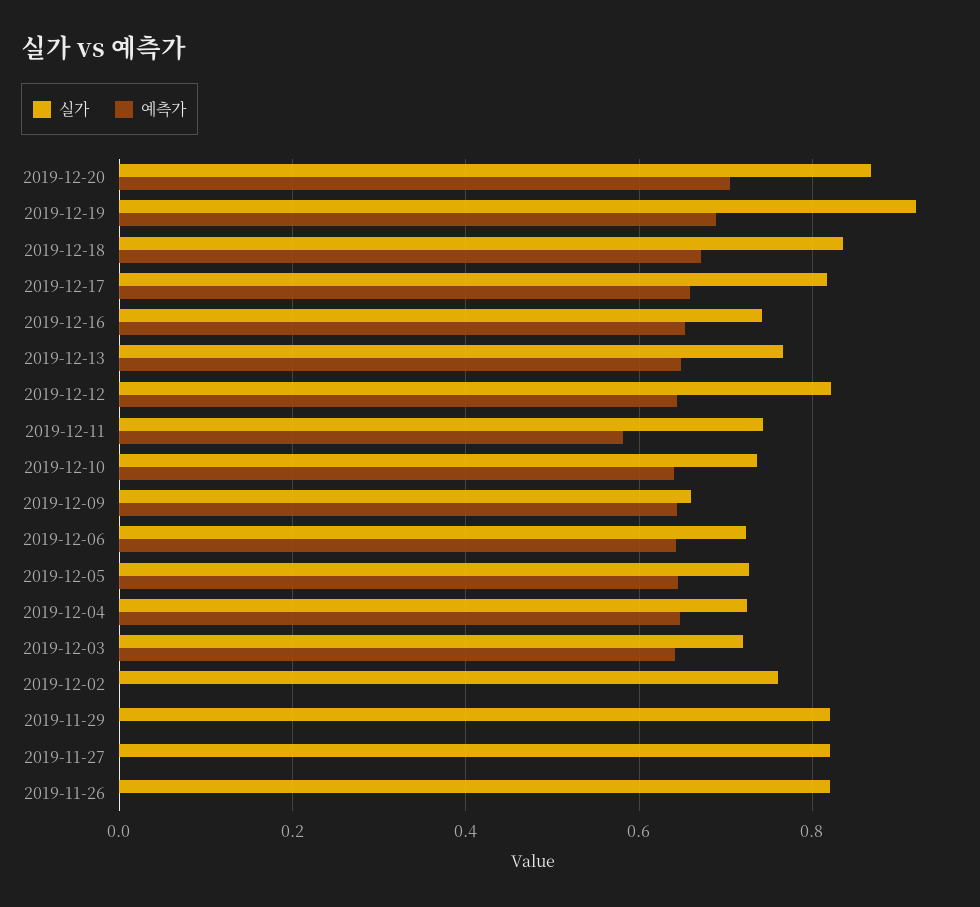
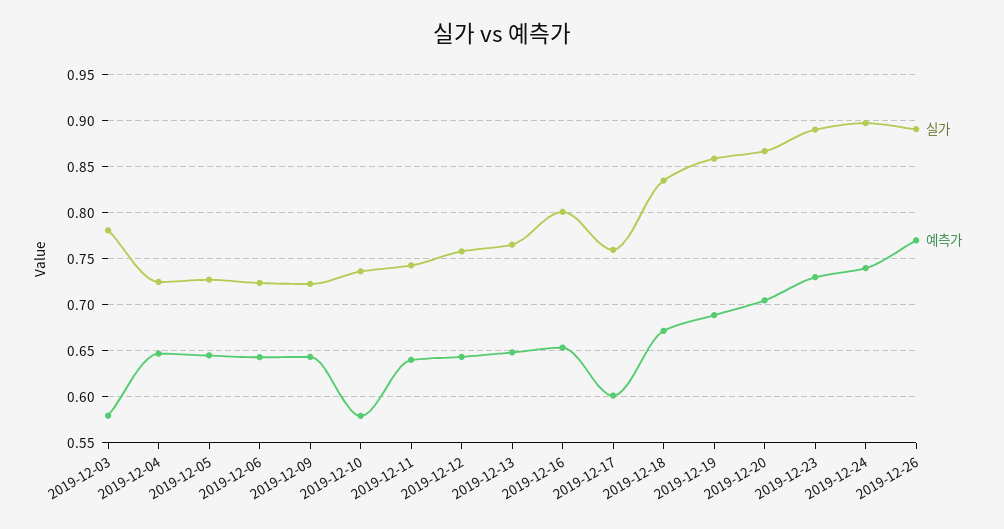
실가, 2019-12-19: 0.92 -> 0.86
실가, 2019-12-17: 0.82 -> 0.76
예측가, 2019-12-17: 0.66 -> 0.6
실가, 2019-12-16: 0.74 -> 0.8
실가, 2019-12-12: 0.82 -> 0.76
예측가, 2019-12-11: 0.58 -> 0.64
예측가, 2019-12-10: 0.64 -> 0.58
실가, 2019-12-09: 0.66 -> 0.72
실가, 2019-12-03: 0.72 -> 0.78
예측가, 2019-12-03: 0.64 -> 0.58
실가, 2019-12-02: 0.76 -> none
예측가, 2019-12-02: 0 -> none
실가, 2019-11-29: 0.82 -> none
예측가, 2019-11-29: 0 -> none
실가, 2019-11-27: 0.82 -> none
예측가, 2019-11-27: 0 -> none
실가, 2019-11-26: 0.82 -> none
예측가, 2019-11-26: 0 -> none
실가, 2019-12-23: none -> 0.89
예측가, 2019-12-23: none -> 0.73
실가, 2019-12-24: none -> 0.9
예측가, 2019-12-24: none -> 0.74
실가, 2019-12-26: none -> 0.89
예측가, 2019-12-26: none -> 0.77

